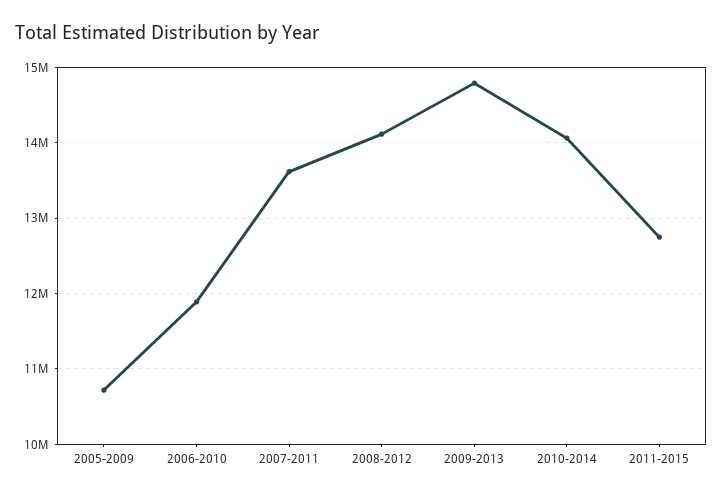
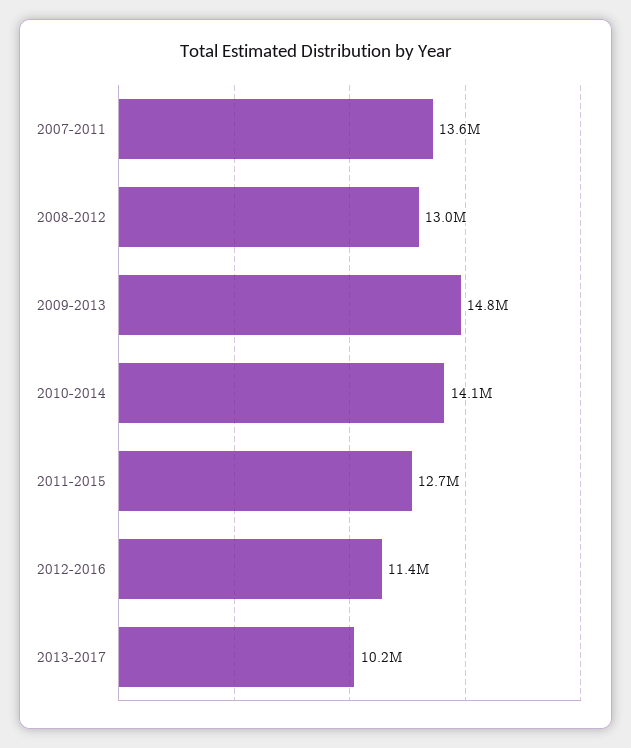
2005-2009: 10700000 -> none
2006-2010: 11900000 -> none
2008-2012: 14100000 -> 13000000
2012-2016: none -> 11400000
2013-2017: none -> 10200000

